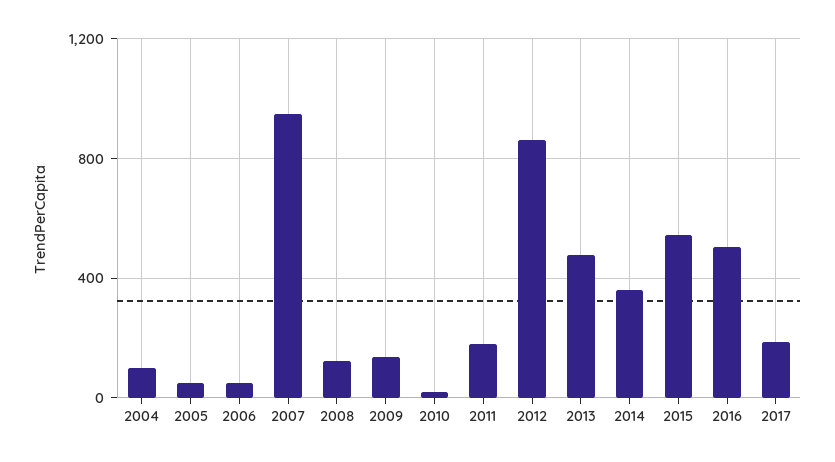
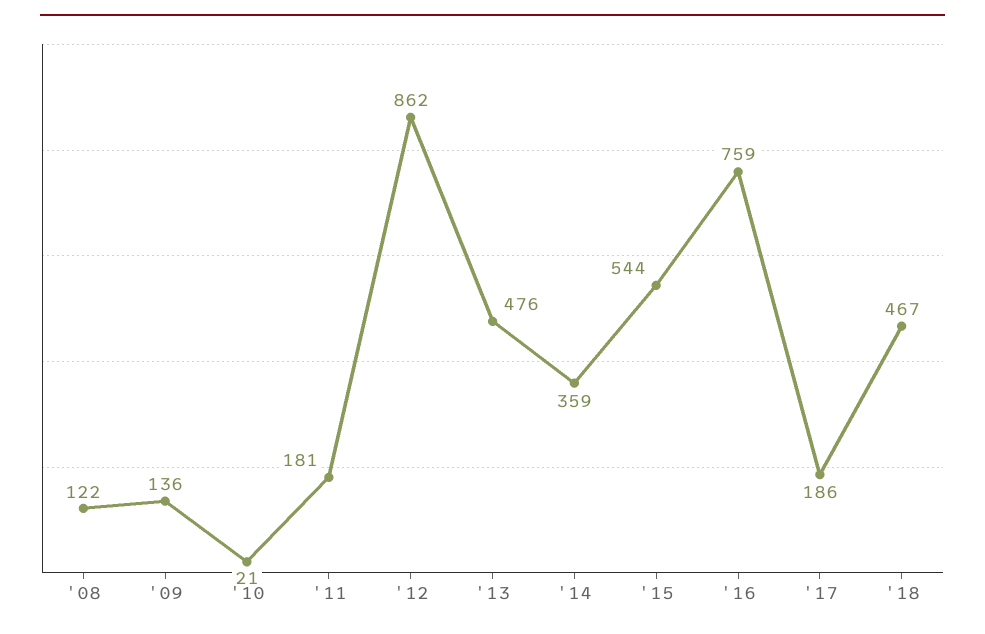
2004: 100 -> none
2005: 50 -> none
2006: 50 -> none
2007: 950 -> none
2016: 500 -> 759
'18: none -> 467

